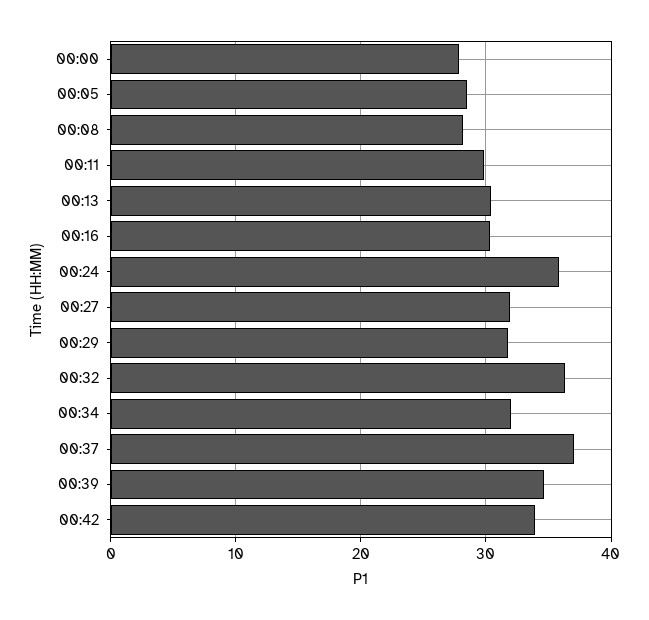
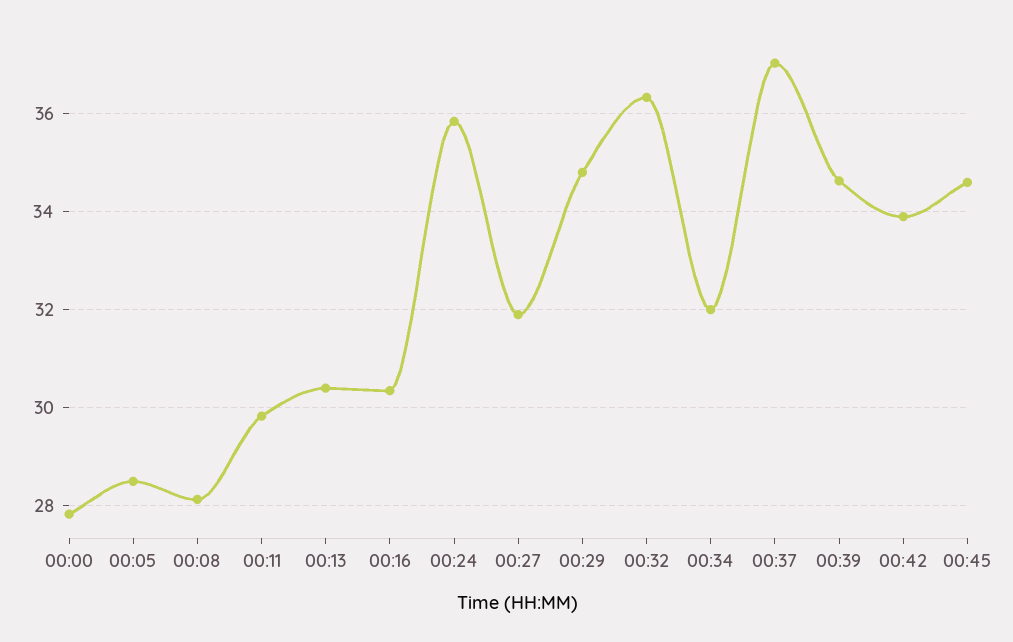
00:29: 32 -> 34.8
00:45: none -> 34.6

